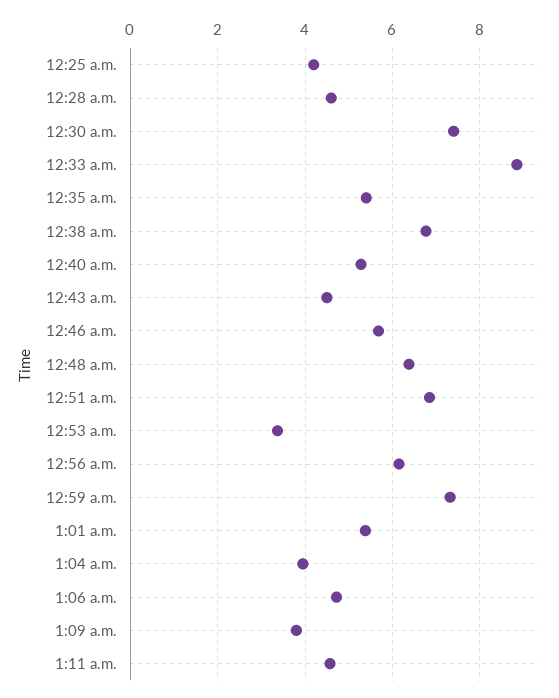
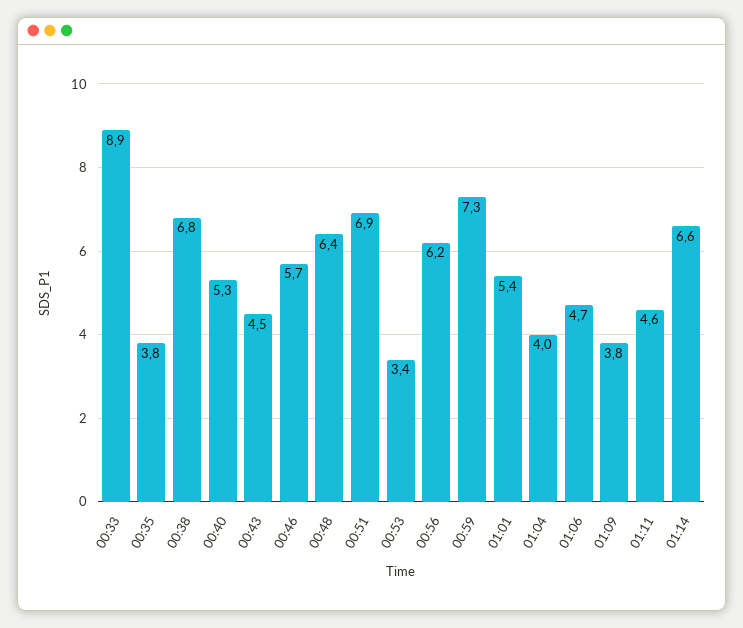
12:25 a.m.: 4.2 -> none
12:28 a.m.: 4.6 -> none
12:30 a.m.: 7.4 -> none
12:35 a.m.: 5.4 -> 3.8
01:14: none -> 6.6

